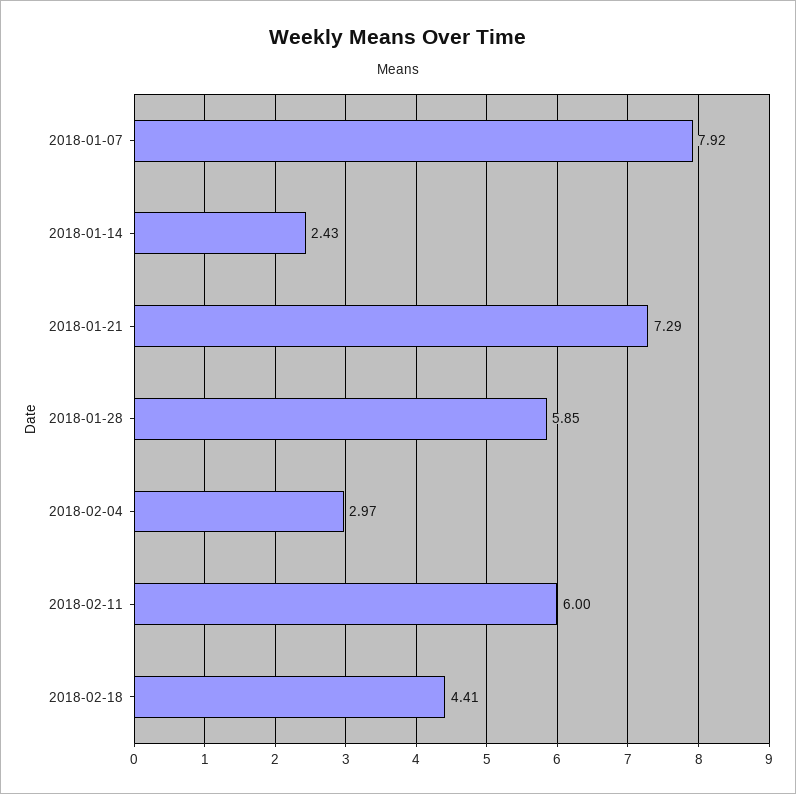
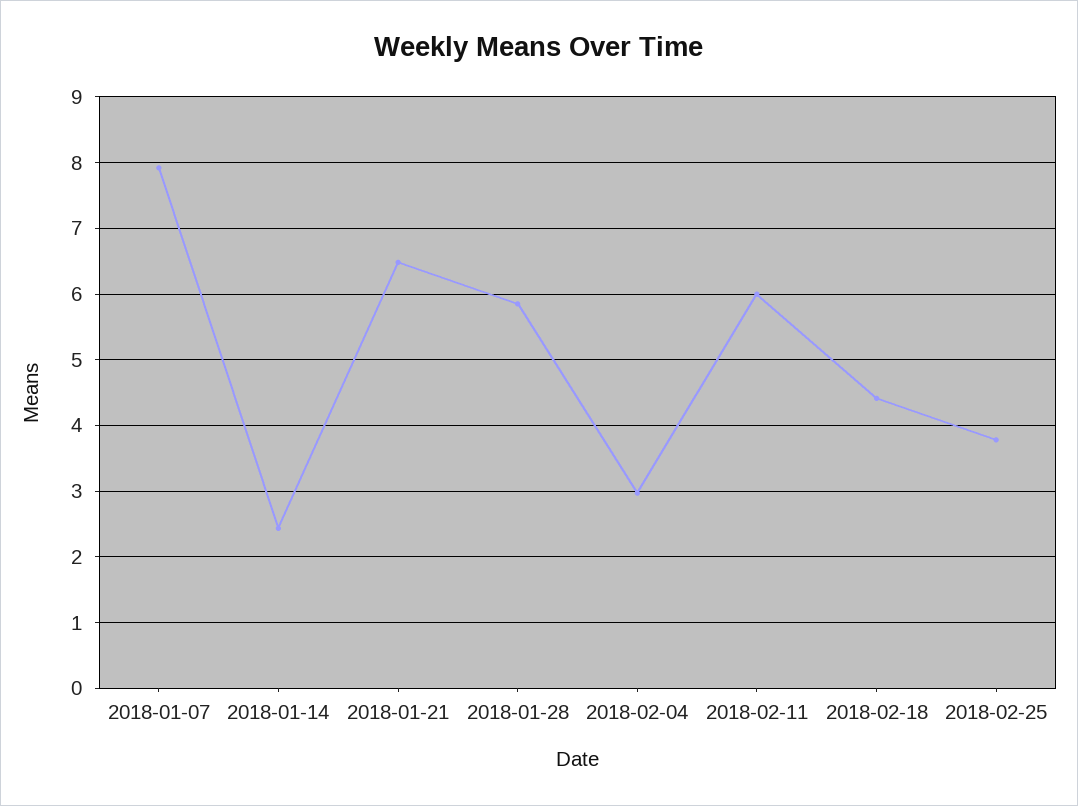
2018-01-21: 7.29 -> 6.5
2018-02-25: none -> 3.8

